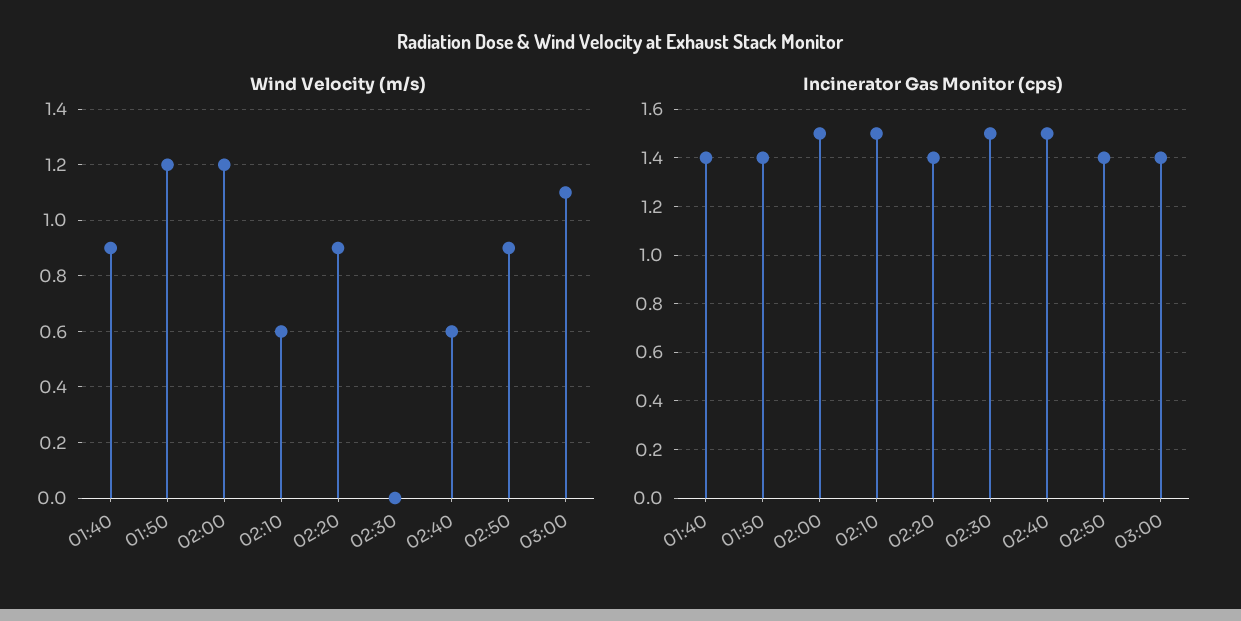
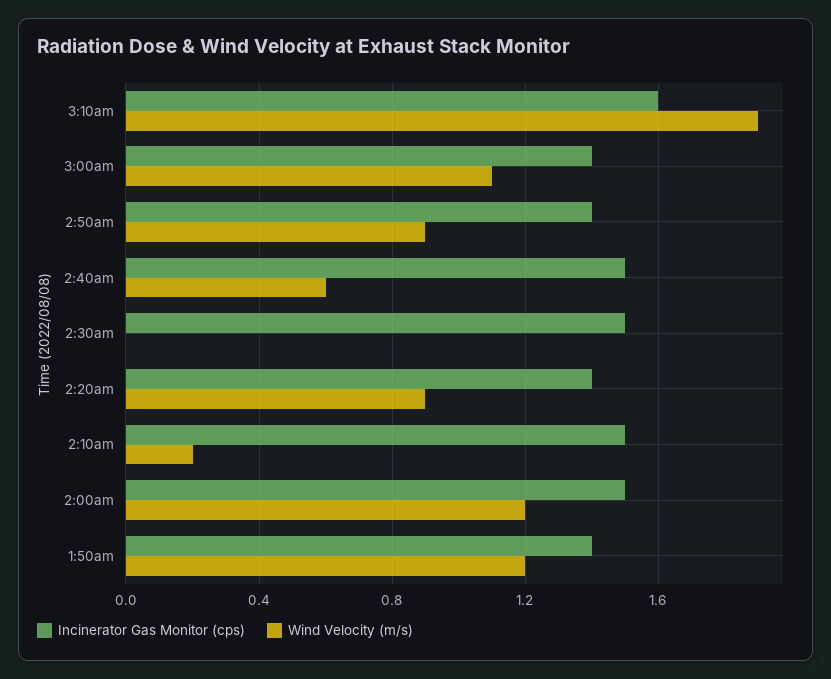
Wind Velocity (m/s), 01:40: 0.9 -> none
Wind Velocity (m/s), 02:10: 0.6 -> 0.2
Incinerator Gas Monitor (cps), 01:40: 1.4 -> none
Incinerator Gas Monitor (cps), 3:10am: none -> 1.6
Wind Velocity (m/s), 3:10am: none -> 1.9

